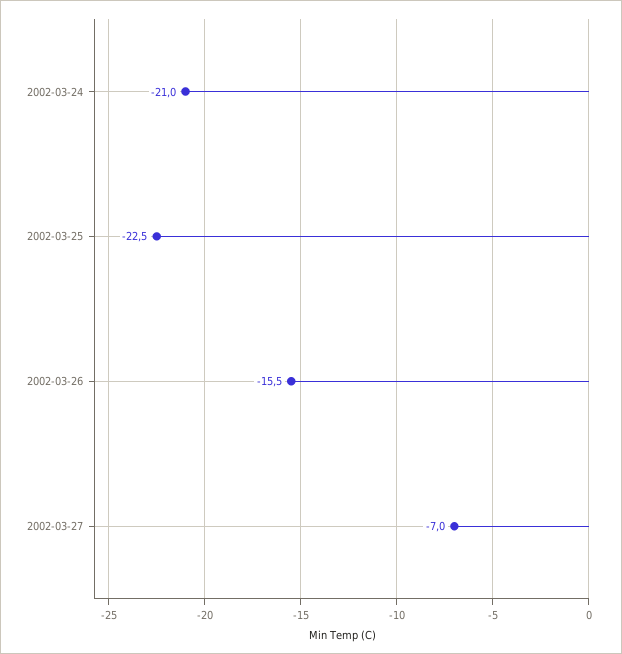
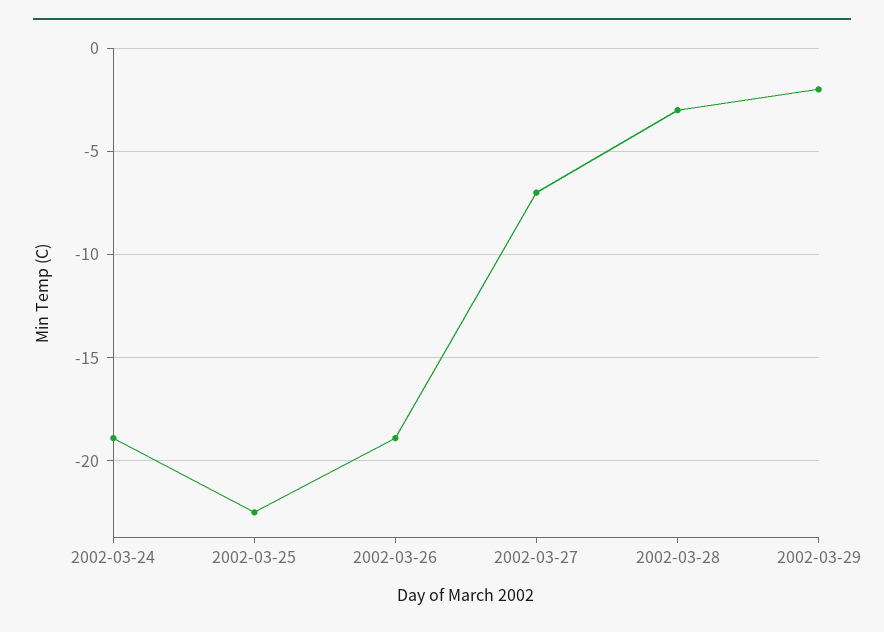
2002-03-24: -21 -> -19
2002-03-26: -15.5 -> -19
2002-03-28: none -> -3
2002-03-29: none -> -2

